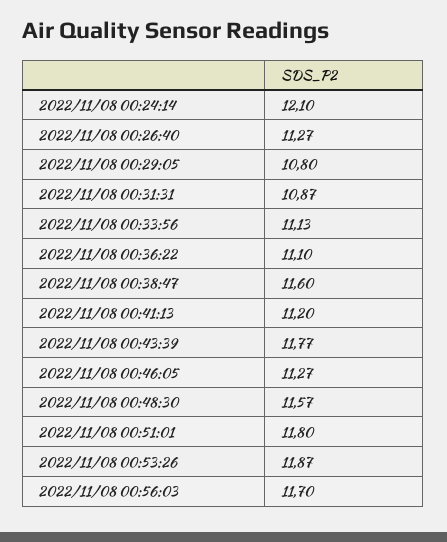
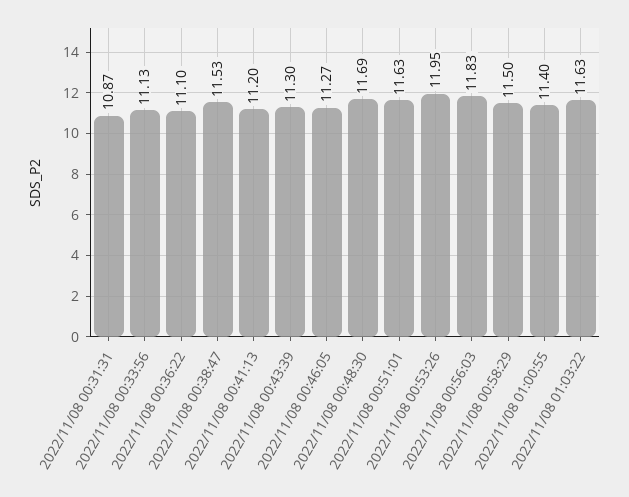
2022/11/08 00:24:14: 12.1 -> none
2022/11/08 00:26:40: 11.27 -> none
2022/11/08 00:29:05: 10.8 -> none
2022/11/08 00:38:47: 11.6 -> 11.53
2022/11/08 00:43:39: 11.77 -> 11.3
2022/11/08 00:48:30: 11.57 -> 11.69
2022/11/08 00:51:01: 11.8 -> 11.63
2022/11/08 00:53:26: 11.87 -> 11.95
2022/11/08 00:56:03: 11.7 -> 11.83
2022/11/08 00:58:29: none -> 11.5
2022/11/08 01:00:55: none -> 11.4
2022/11/08 01:03:22: none -> 11.63

